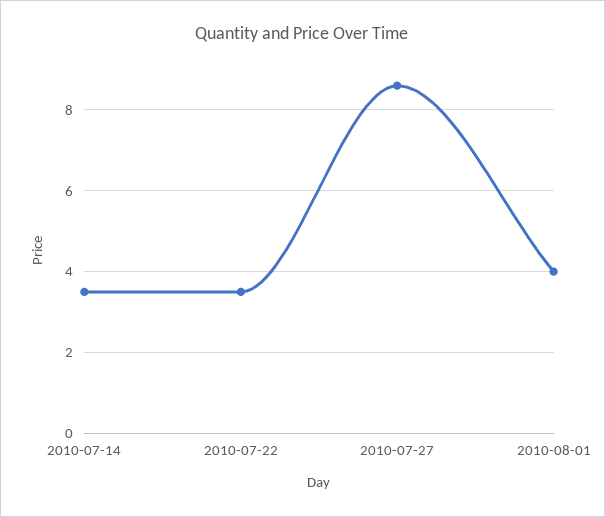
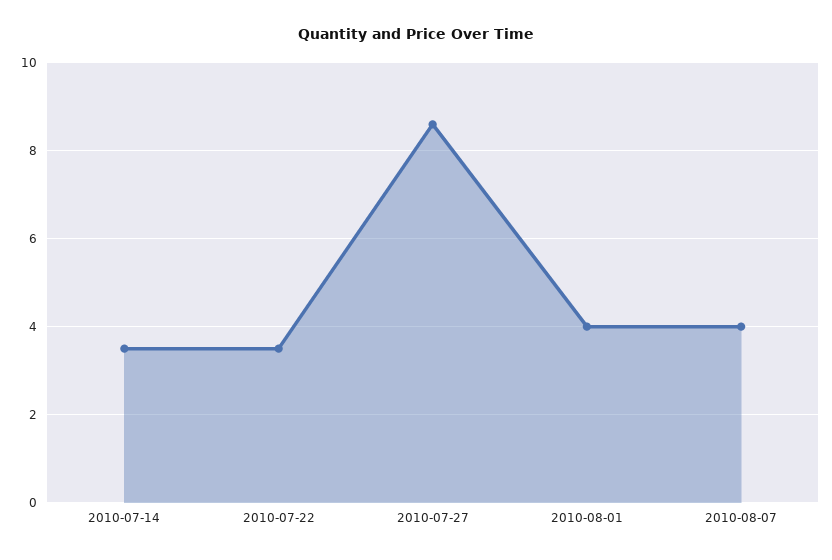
2010-08-07: none -> 4

